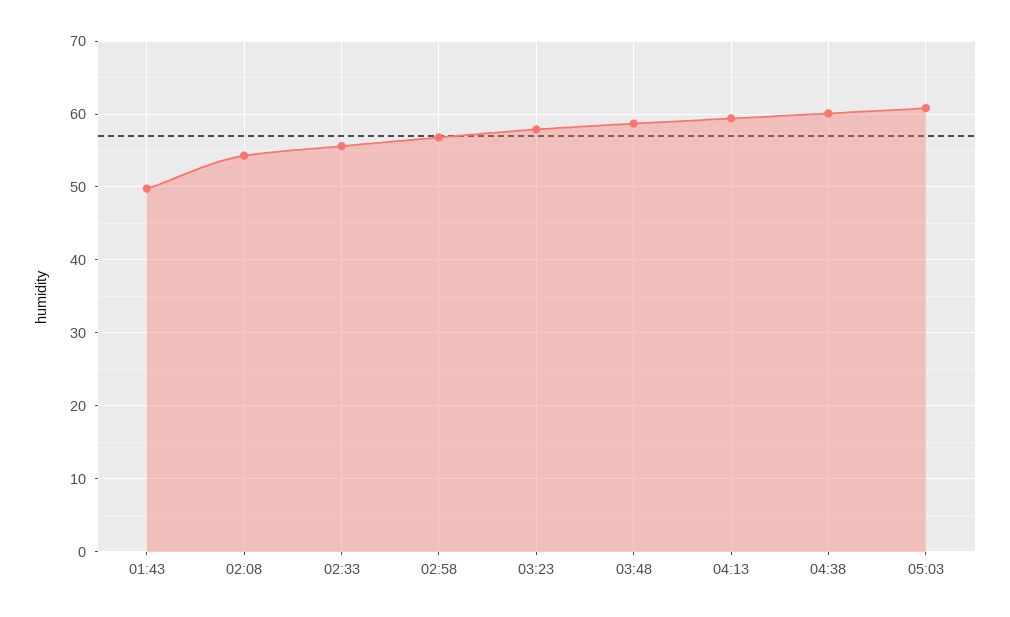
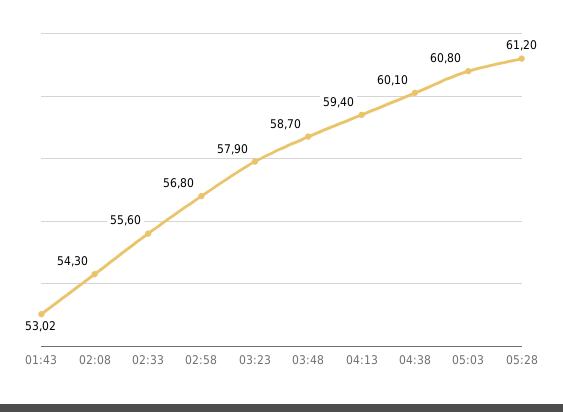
01:43: 50 -> 53.02
05:28: none -> 61.2

